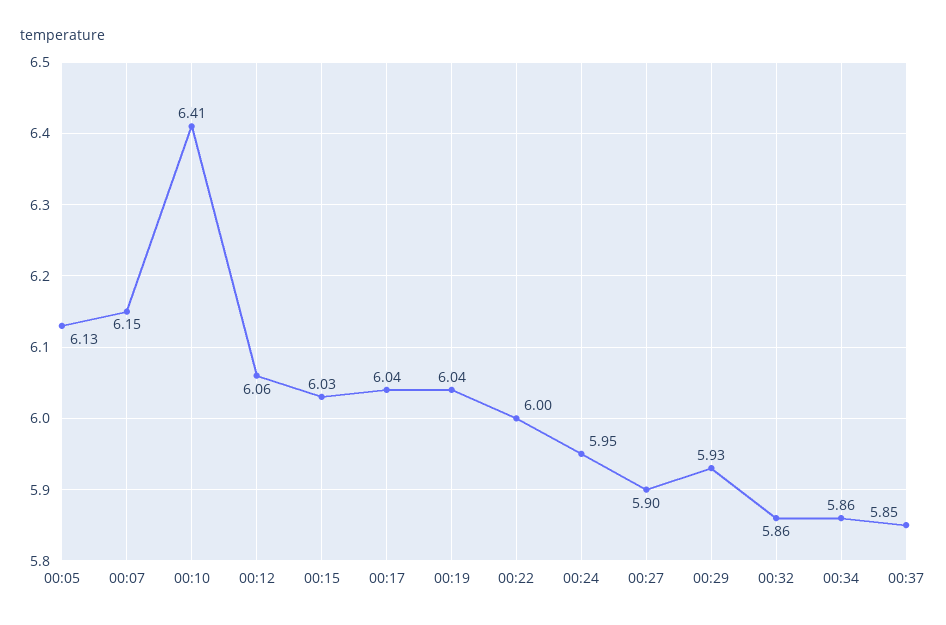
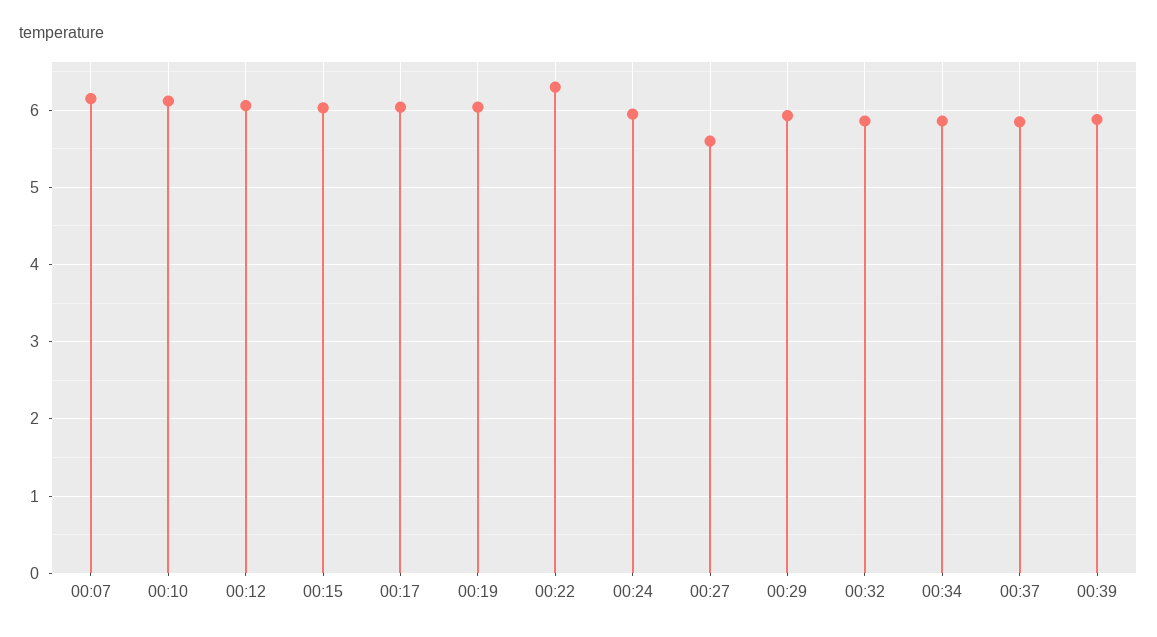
00:05: 6.13 -> none
00:10: 6.41 -> 6.1
00:22: 6 -> 6.3
00:27: 5.9 -> 5.6
00:39: none -> 5.9

